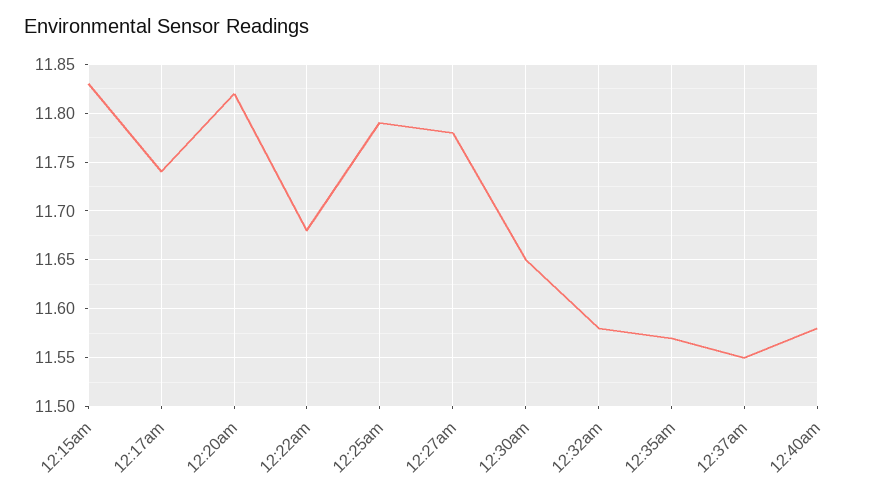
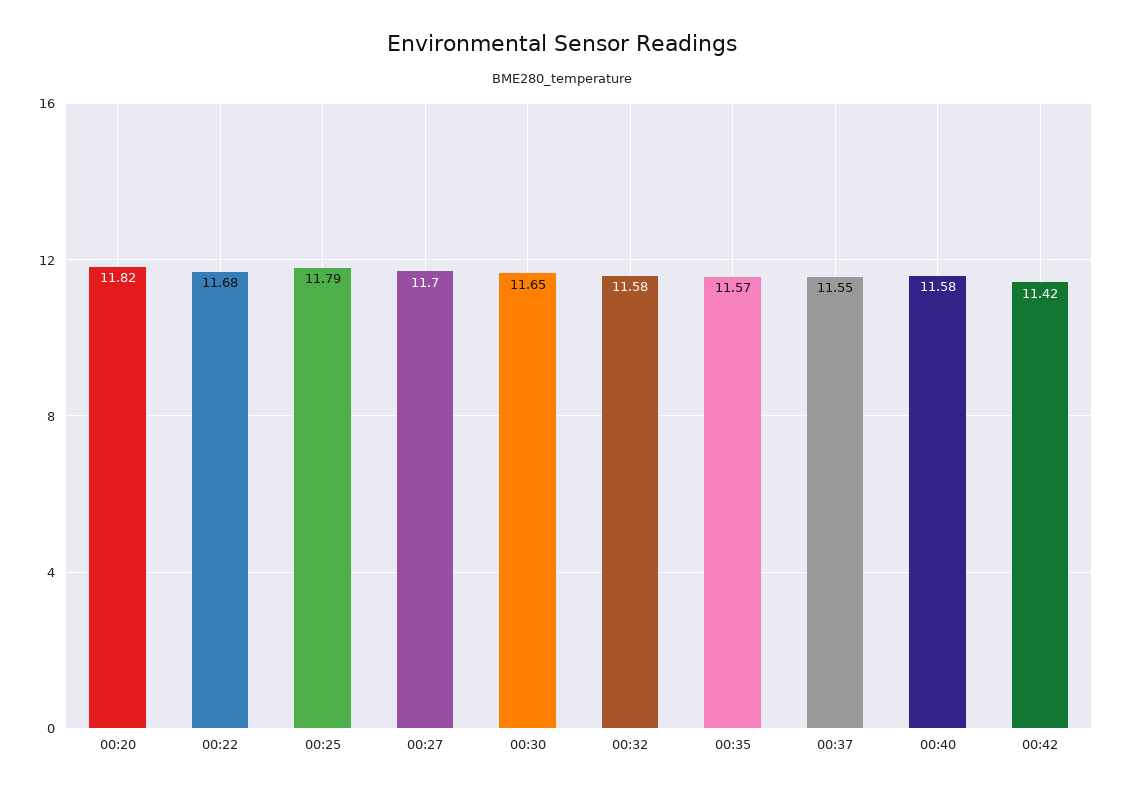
12:15am: 11.83 -> none
12:17am: 11.74 -> none
12:27am: 11.78 -> 11.7
00:42: none -> 11.42

